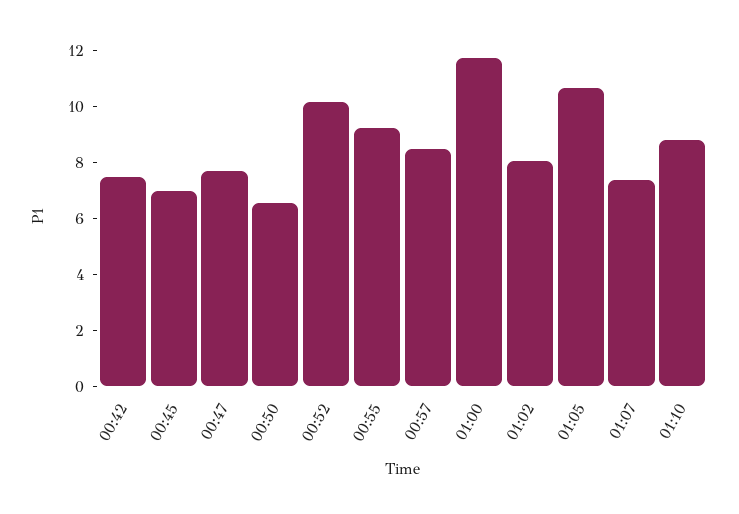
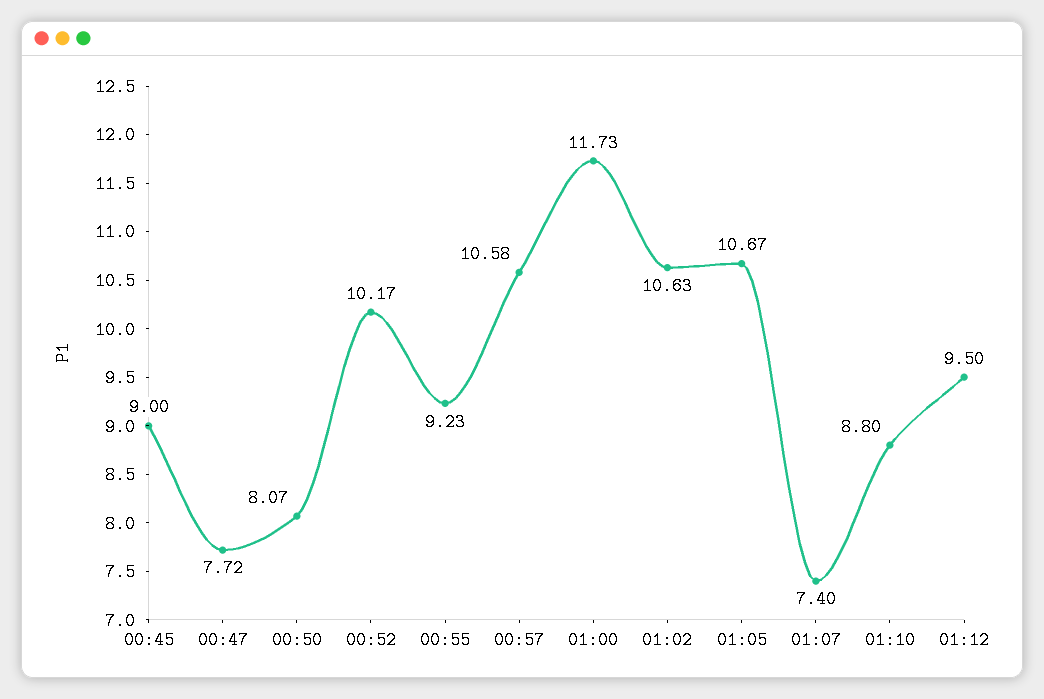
00:42: 7.5 -> none
00:45: 7 -> 9
00:50: 6.5 -> 8.07
00:57: 8.5 -> 10.58
01:02: 8 -> 10.63
01:12: none -> 9.5

